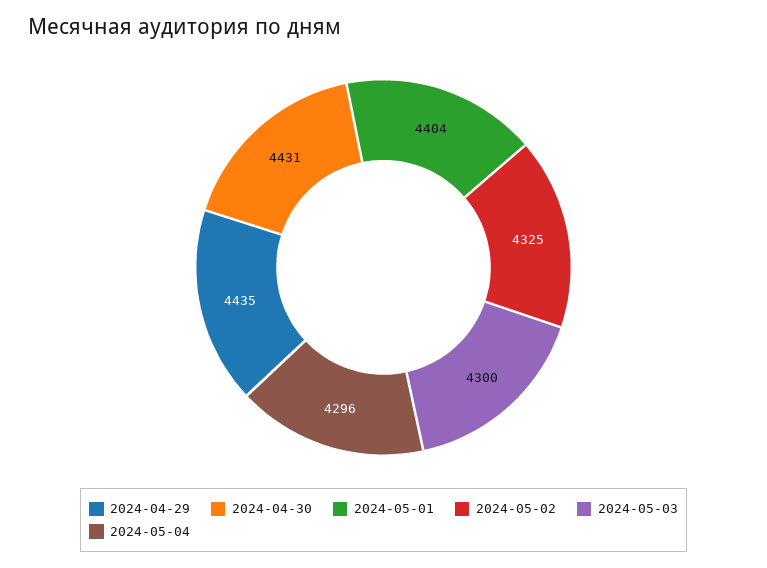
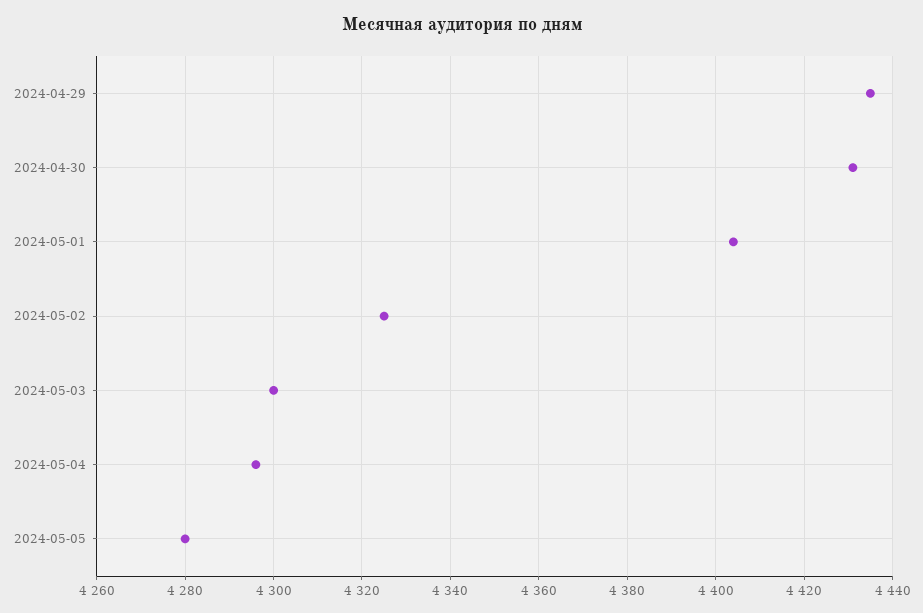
2024-05-05: none -> 4280

